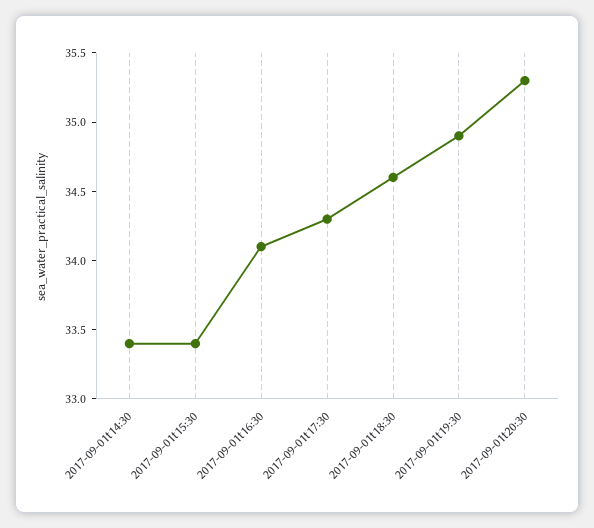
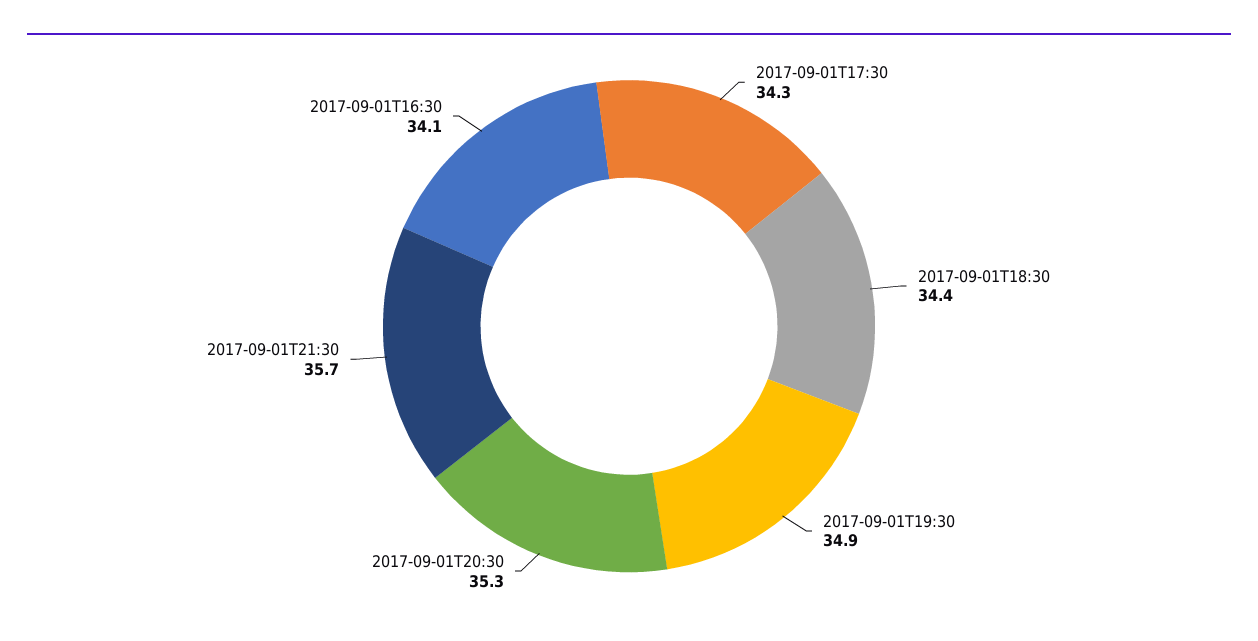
2017-09-01t14:30: 33.4 -> none
2017-09-01t15:30: 33.4 -> none
2017-09-01t18:30: 34.6 -> 34.4
2017-09-01T21:30: none -> 35.7

